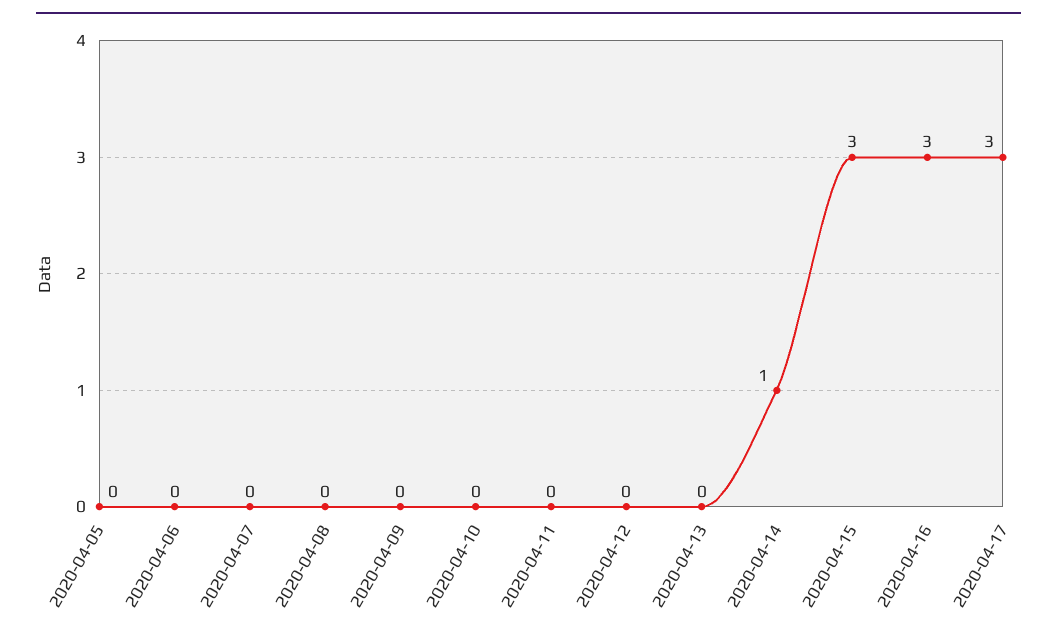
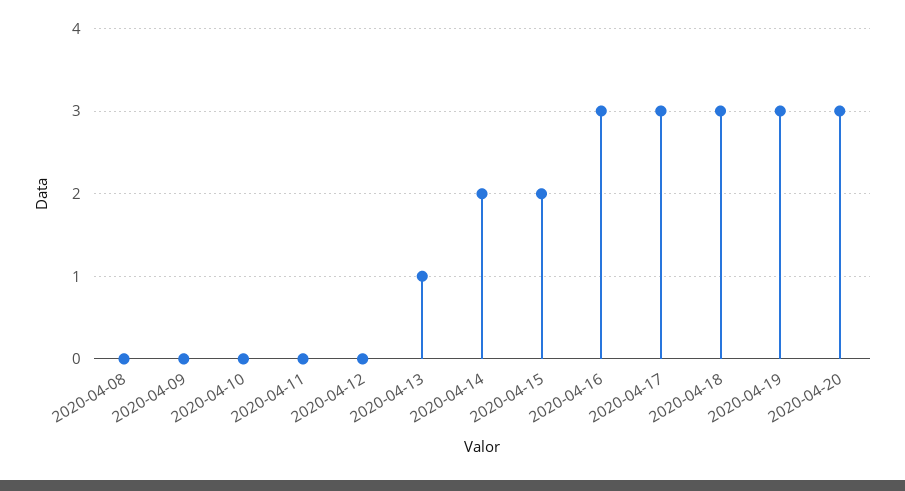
2020-04-05: 0 -> none
2020-04-06: 0 -> none
2020-04-07: 0 -> none
2020-04-13: 0 -> 1
2020-04-14: 1 -> 2
2020-04-15: 3 -> 2
2020-04-18: none -> 3
2020-04-19: none -> 3
2020-04-20: none -> 3

